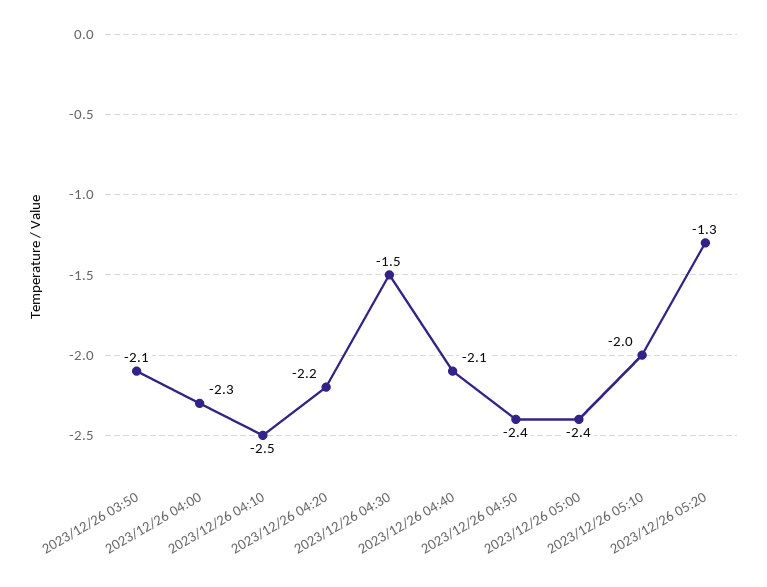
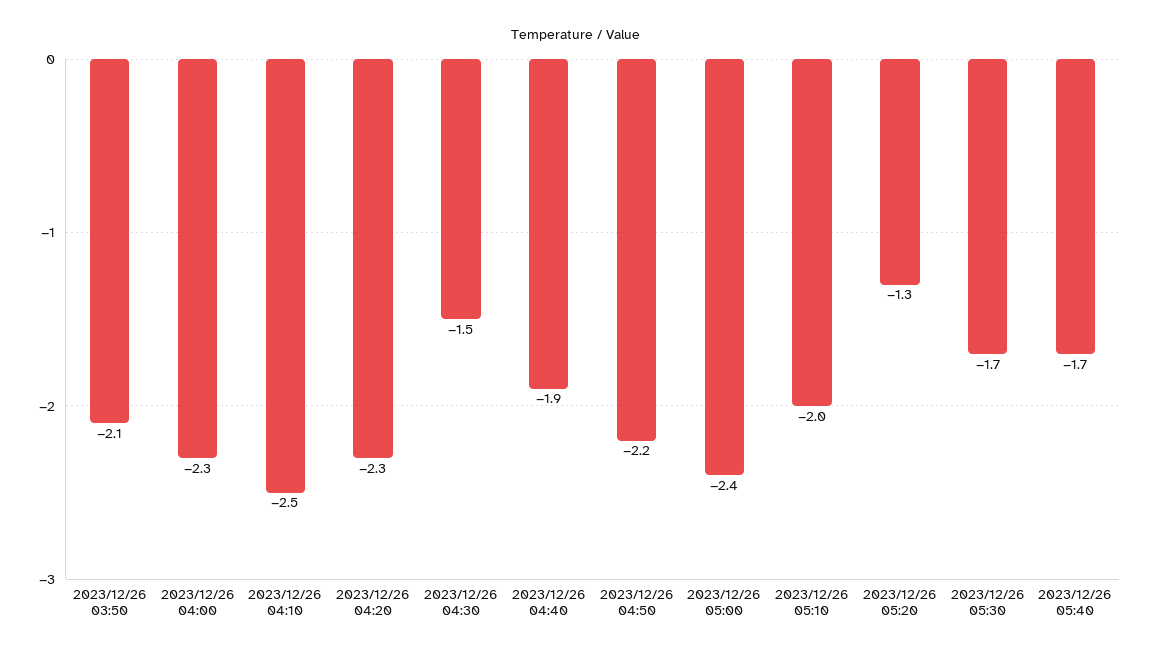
2023/12/26 04:20: -2.2 -> -2.3
2023/12/26 04:40: -2.1 -> -1.9
2023/12/26 04:50: -2.4 -> -2.2
2023/12/26 05:30: none -> -1.7
2023/12/26 05:40: none -> -1.7

